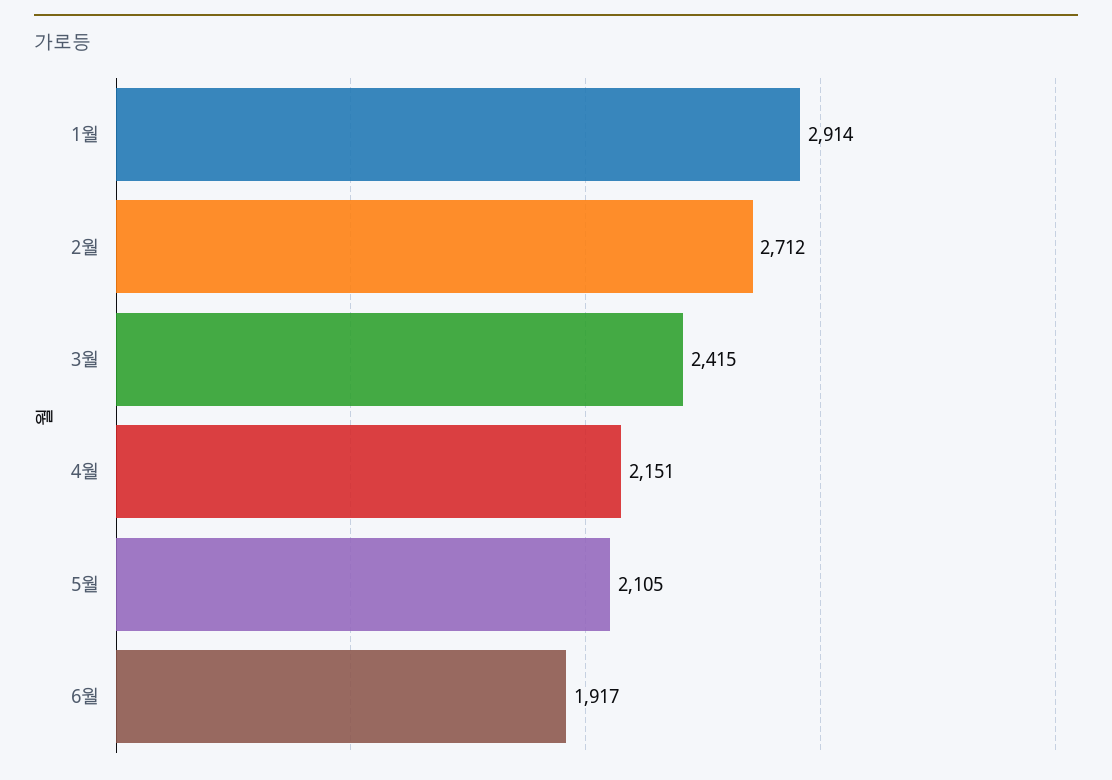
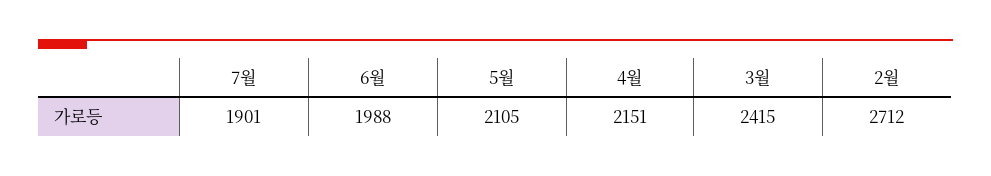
1월: 2914 -> none
6월: 1917 -> 1988
7월: none -> 1901

